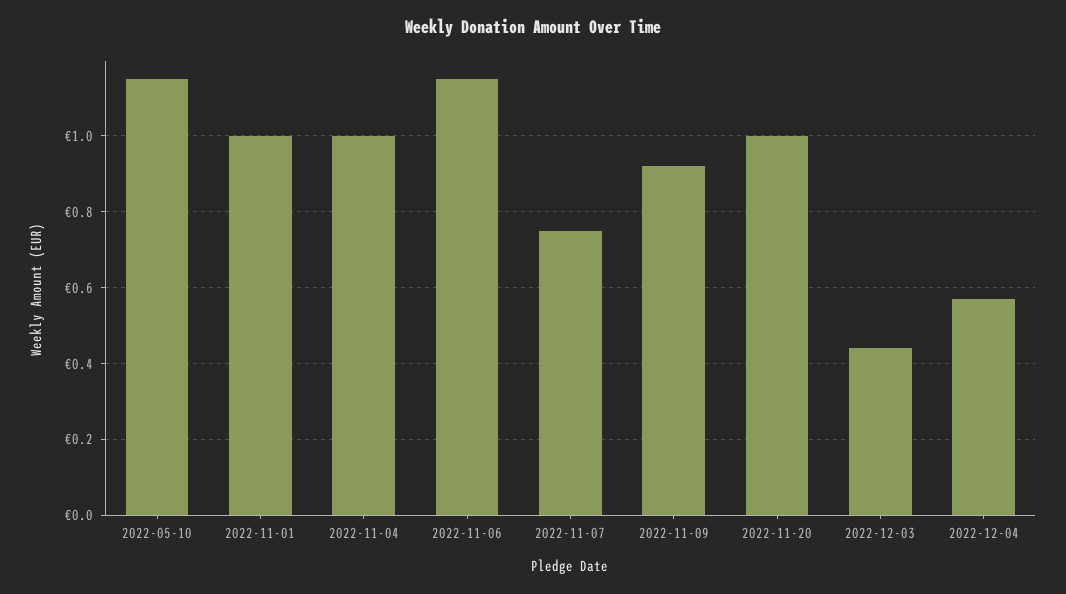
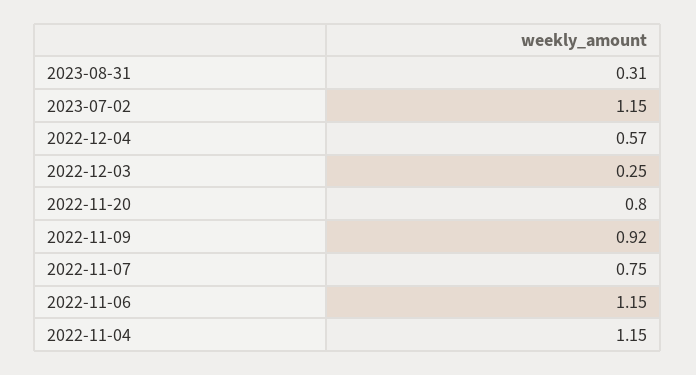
2022-05-10: 1.15 -> none
2022-11-01: 1 -> none
2022-11-04: 1 -> 1.15
2022-11-20: 1 -> 0.8
2022-12-03: 0.45 -> 0.25
2023-08-31: none -> 0.31
2023-07-02: none -> 1.15

